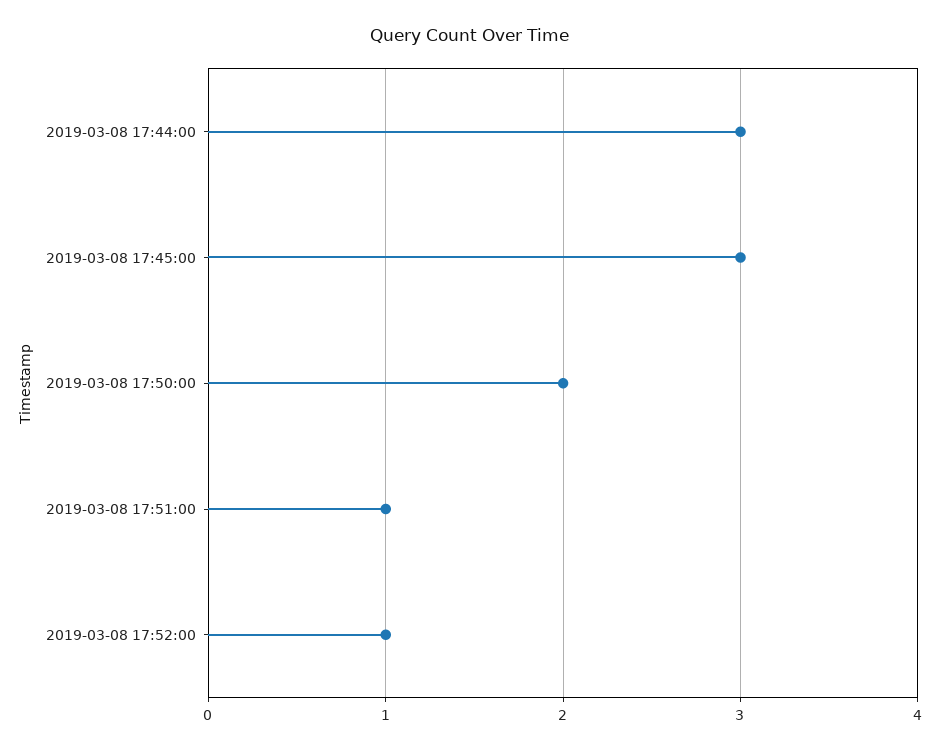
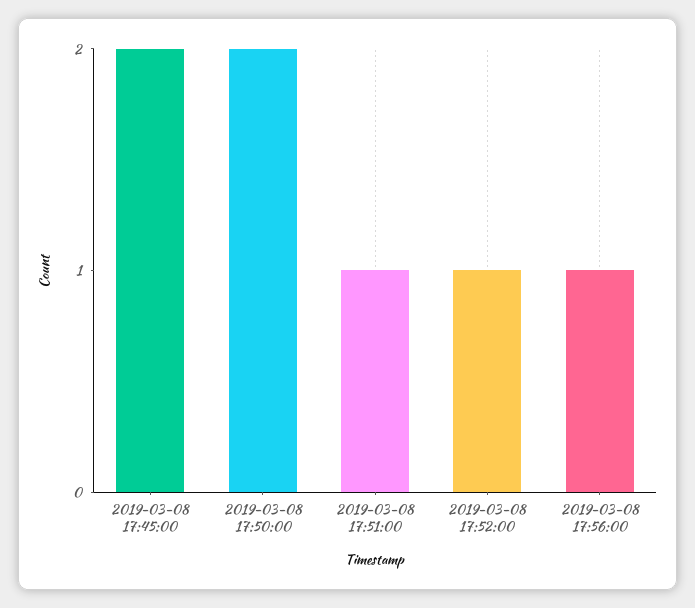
2019-03-08 17:44:00: 3 -> none
2019-03-08 17:45:00: 3 -> 2
2019-03-08 17:56:00: none -> 1

